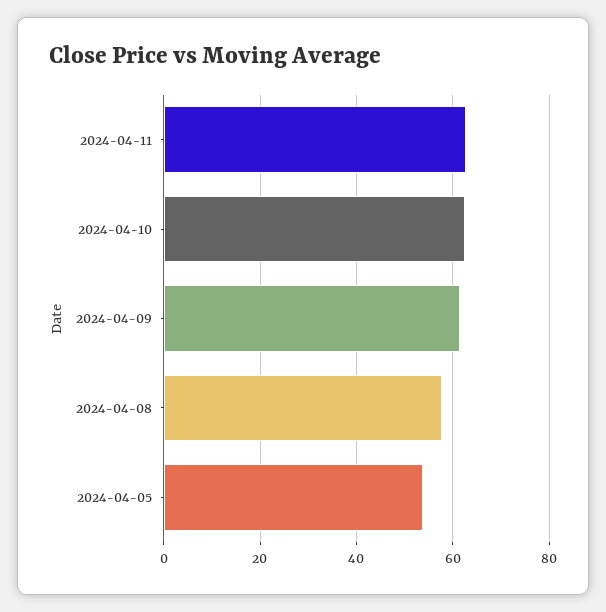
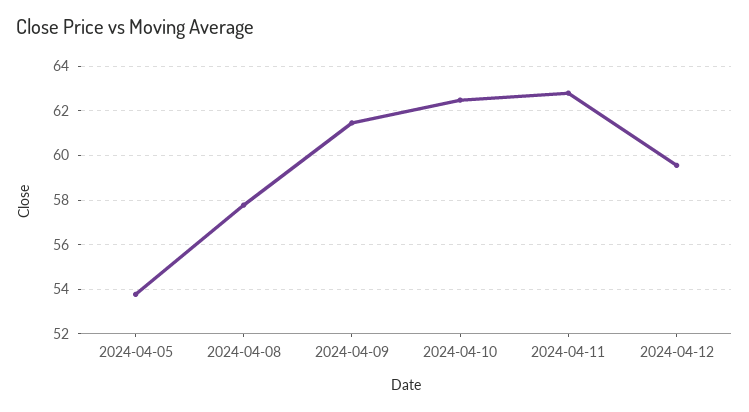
2024-04-12: none -> 59.5

